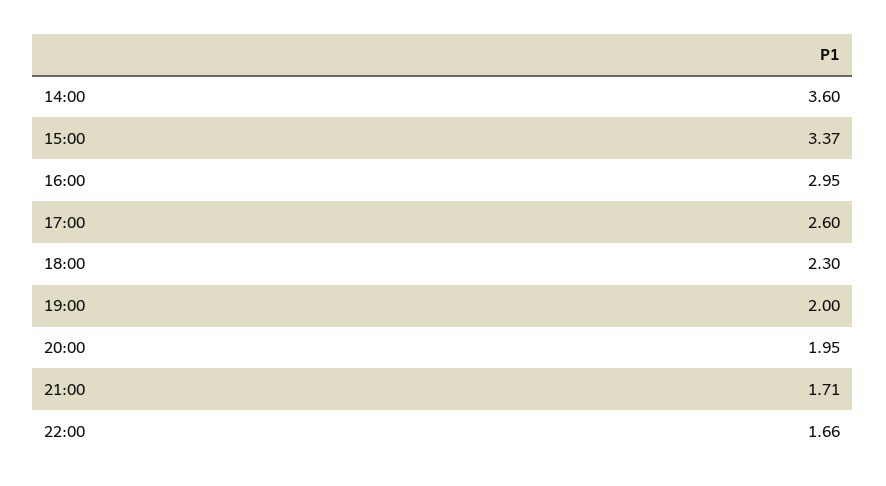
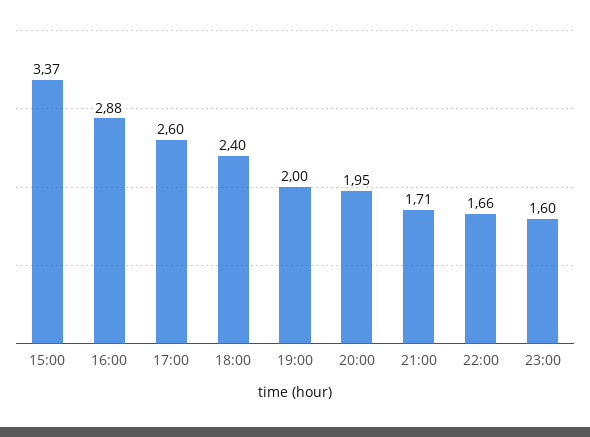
14:00: 3.6 -> none
16:00: 2.95 -> 2.88
18:00: 2.3 -> 2.4
23:00: none -> 1.6

